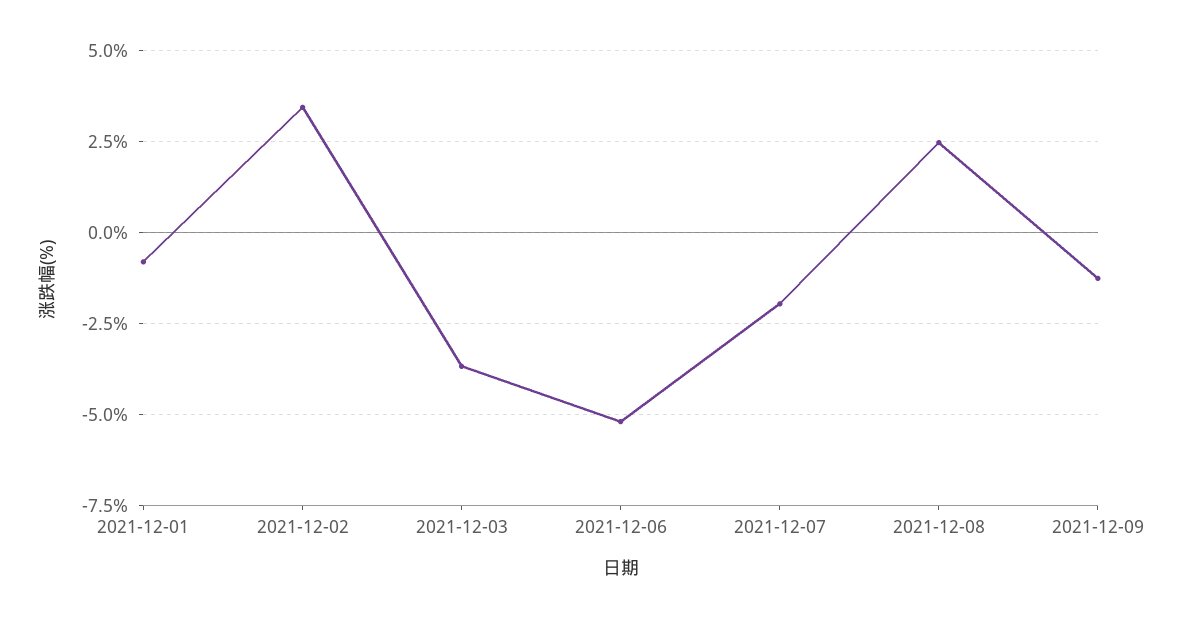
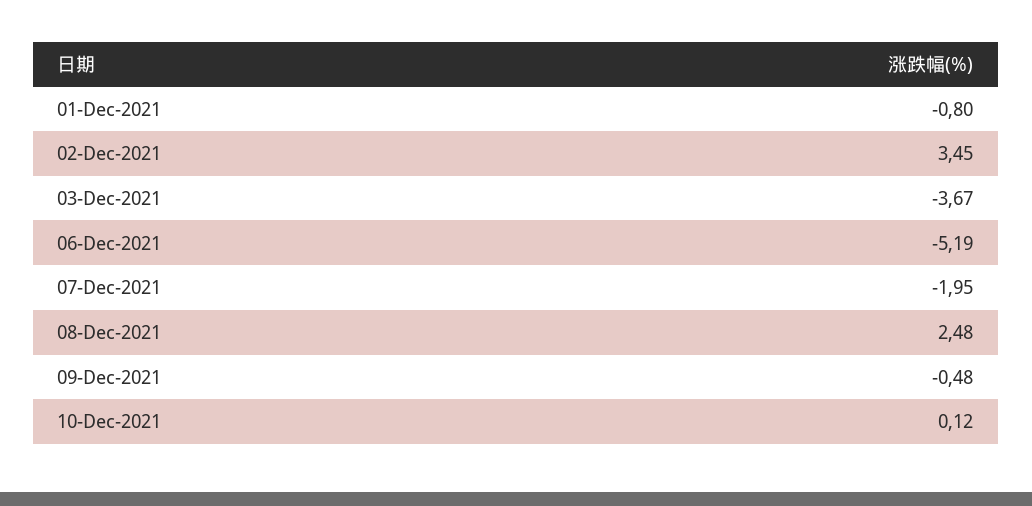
2021-12-09: -1.25 -> -0.48
10-Dec-2021: none -> 0.12

